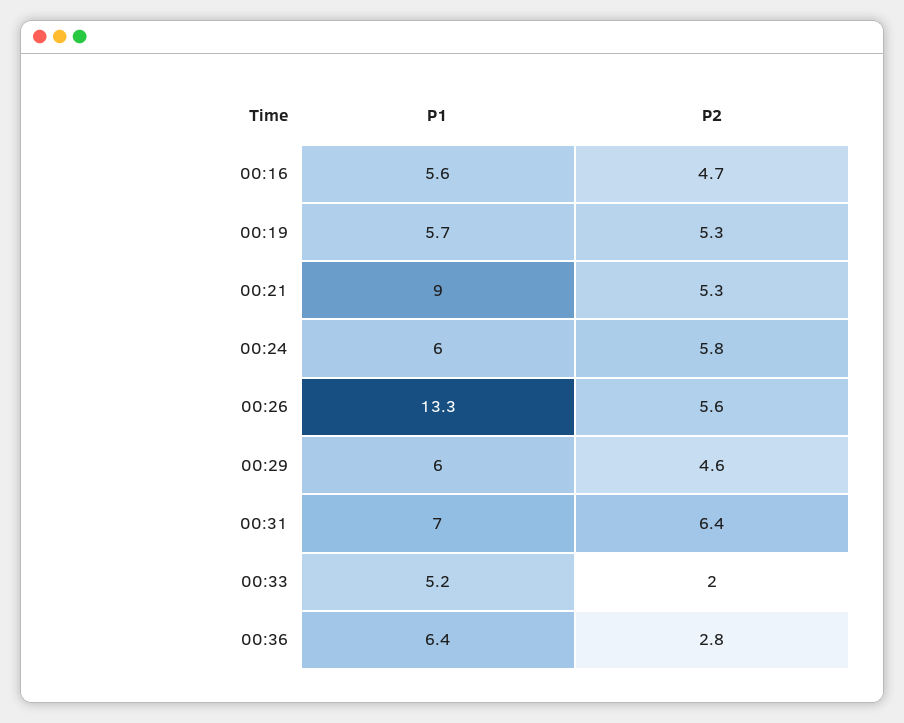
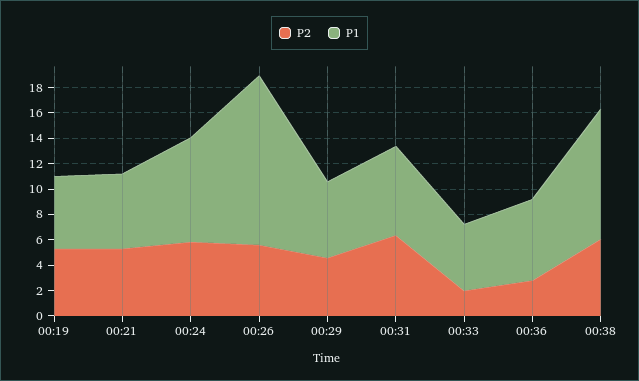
P1, 00:16: 5.6 -> none
P2, 00:16: 4.7 -> none
P1, 00:21: 9 -> 6
P1, 00:24: 6 -> 8
P2, 00:38: none -> 6
P1, 00:38: none -> 10

